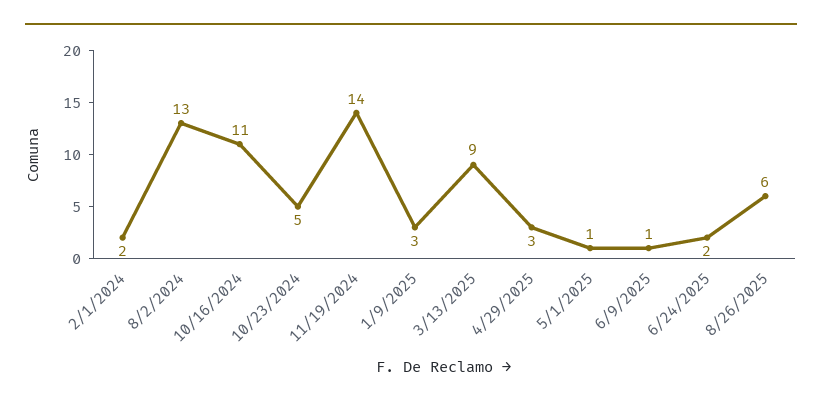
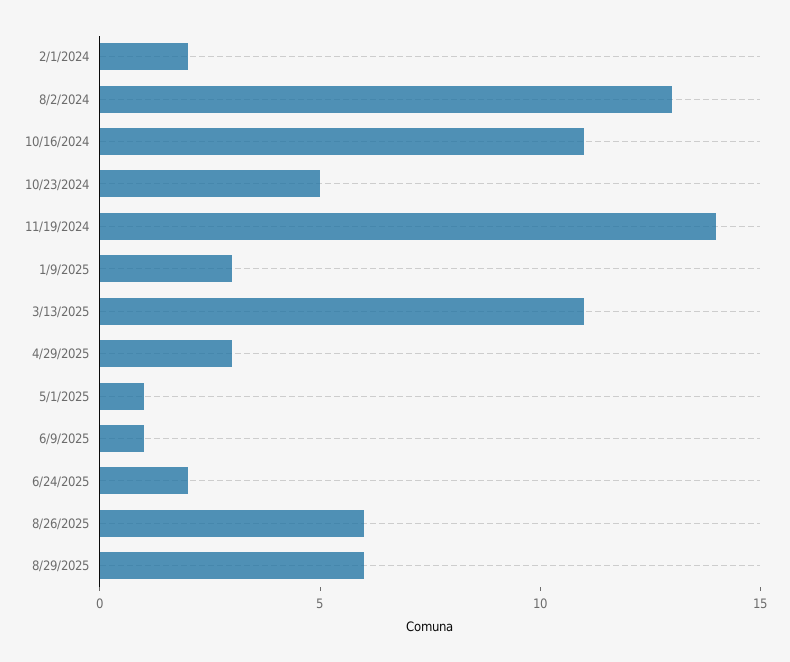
3/13/2025: 9 -> 11
8/29/2025: none -> 6

